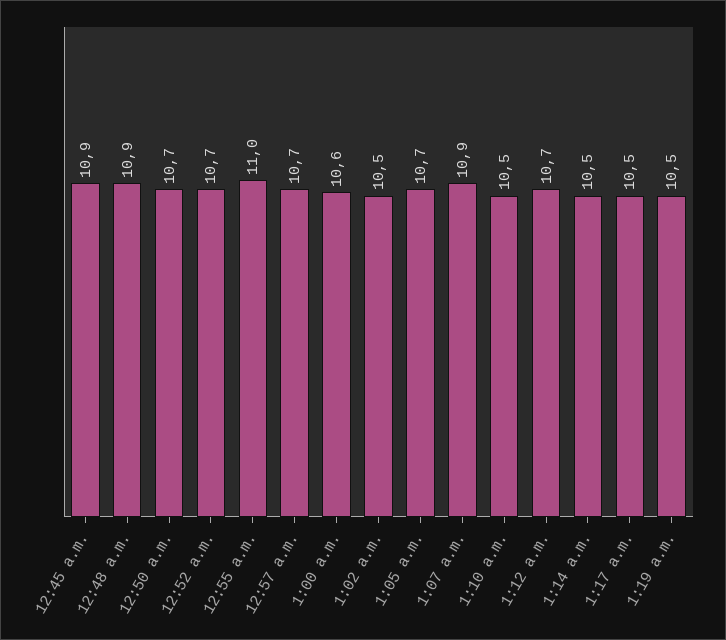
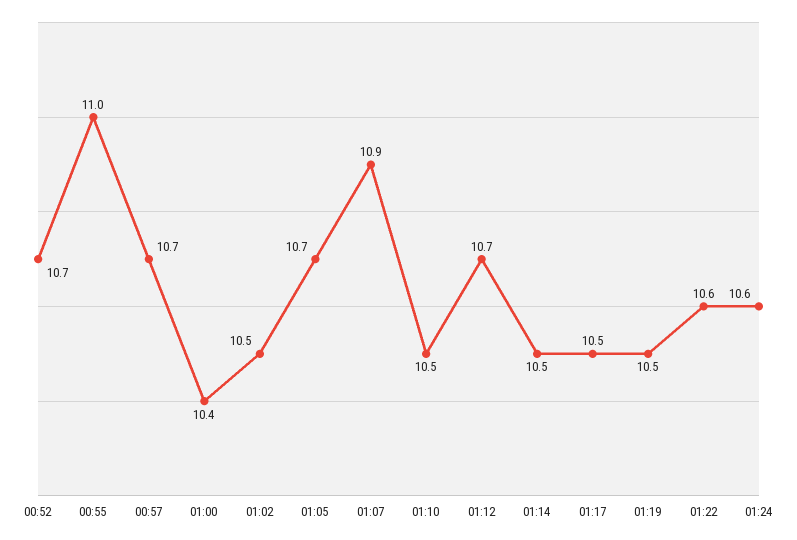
12:45 a.m.: 10.9 -> none
12:48 a.m.: 10.9 -> none
12:50 a.m.: 10.7 -> none
1:00 a.m.: 10.6 -> 10.4
01:22: none -> 10.6
01:24: none -> 10.6

